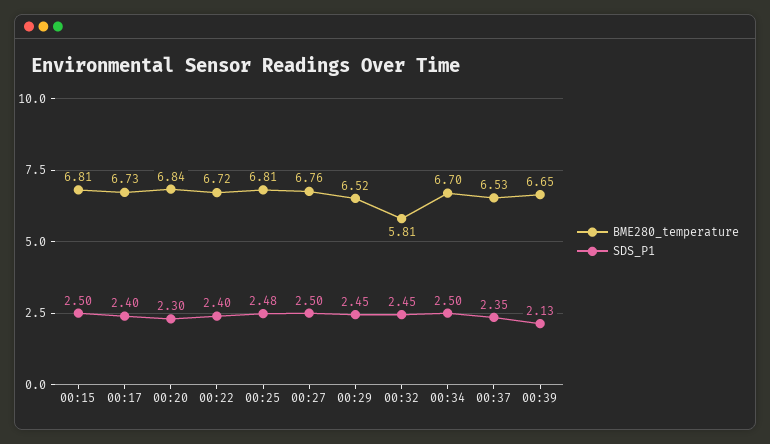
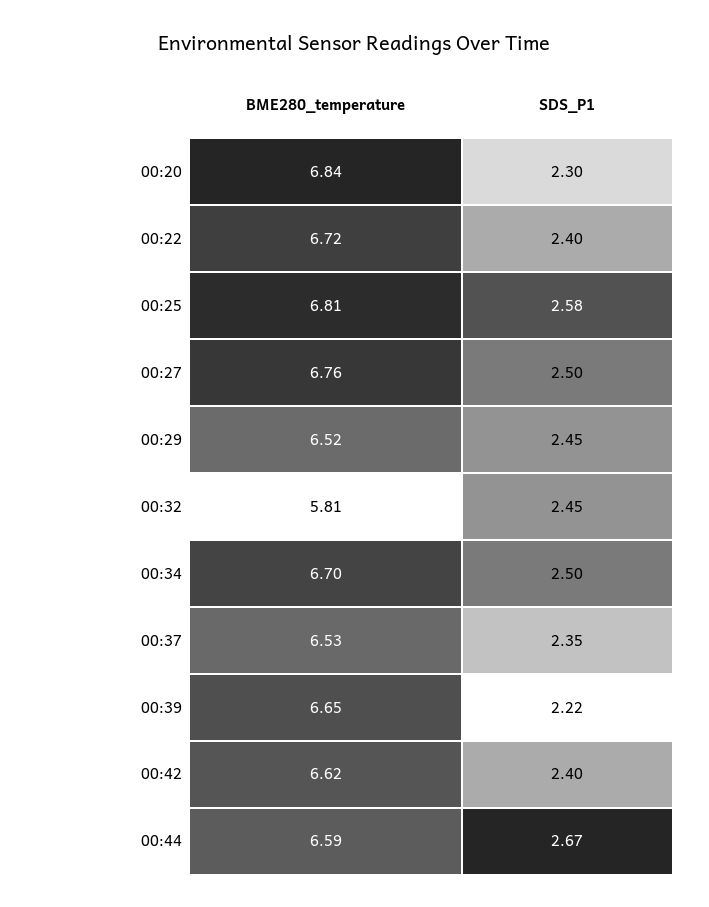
BME280_temperature, 00:15: 6.81 -> none
SDS_P1, 00:15: 2.5 -> none
BME280_temperature, 00:17: 6.73 -> none
SDS_P1, 00:17: 2.4 -> none
SDS_P1, 00:25: 2.48 -> 2.58
SDS_P1, 00:39: 2.13 -> 2.22
BME280_temperature, 00:42: none -> 6.62
SDS_P1, 00:42: none -> 2.4
BME280_temperature, 00:44: none -> 6.59
SDS_P1, 00:44: none -> 2.67

